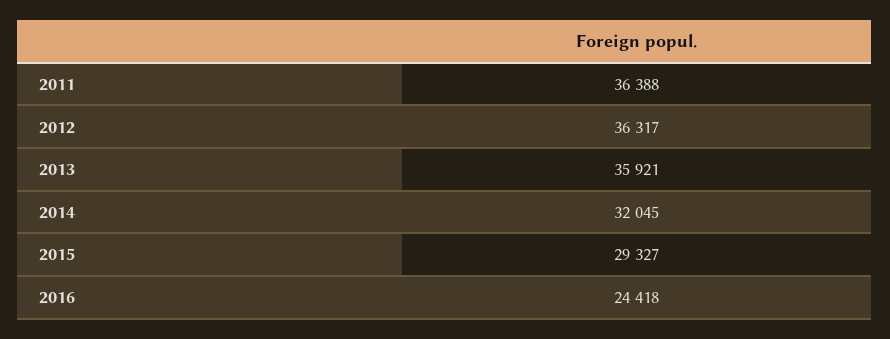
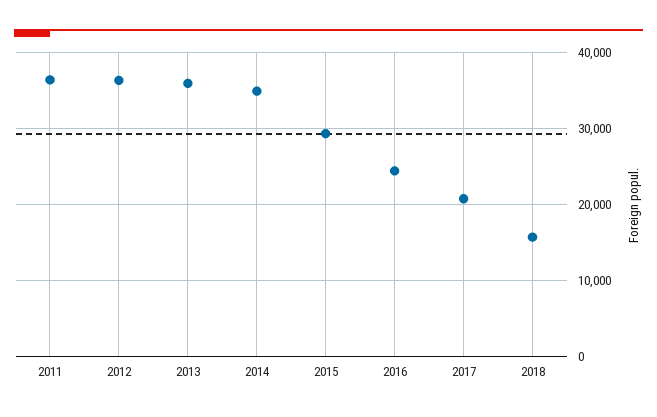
2014: 32045 -> 35000
2017: none -> 21000
2018: none -> 16000

